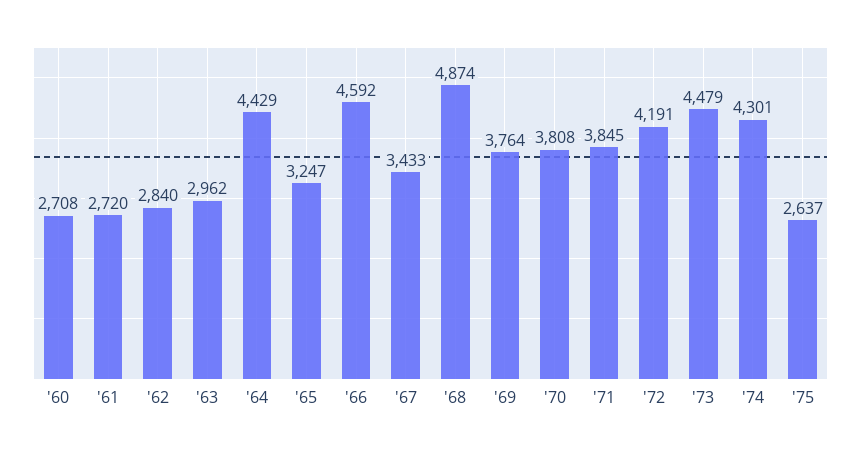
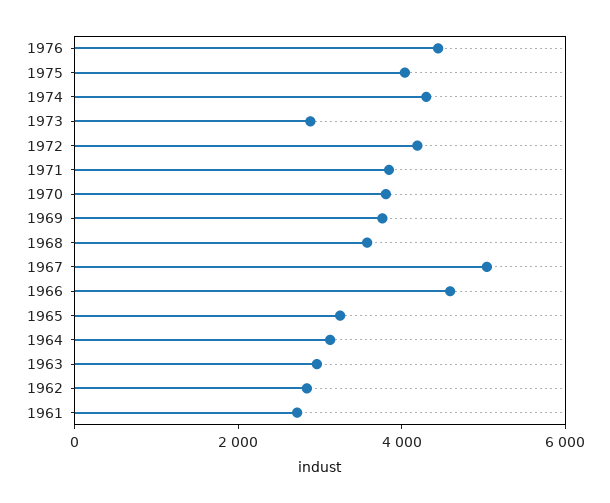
'60: 2708 -> none
'64: 4429 -> 3000
'67: 3433 -> 5000
'68: 4874 -> 3500
'73: 4479 -> 3000
'75: 2637 -> 4000
1976: none -> 4500

